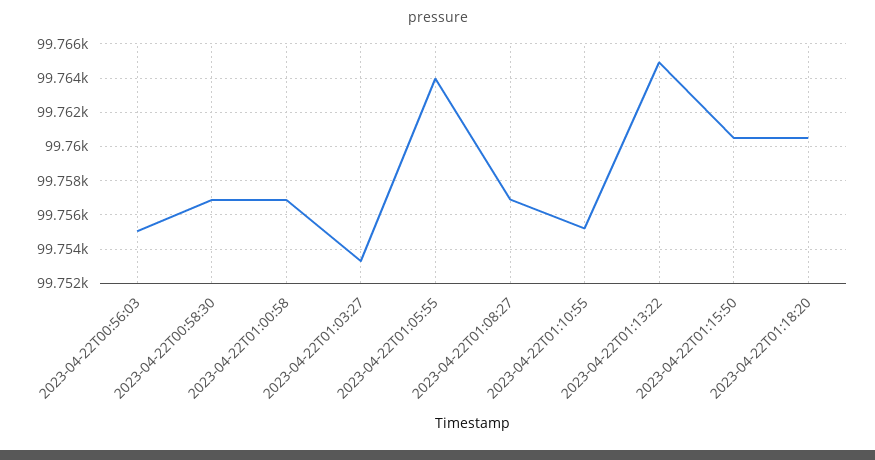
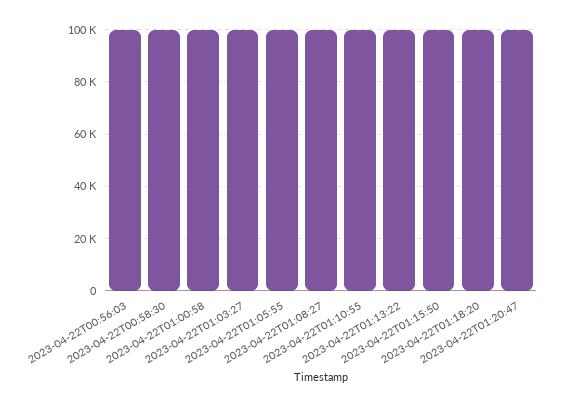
2023-04-22T01:20:47: none -> 100000

